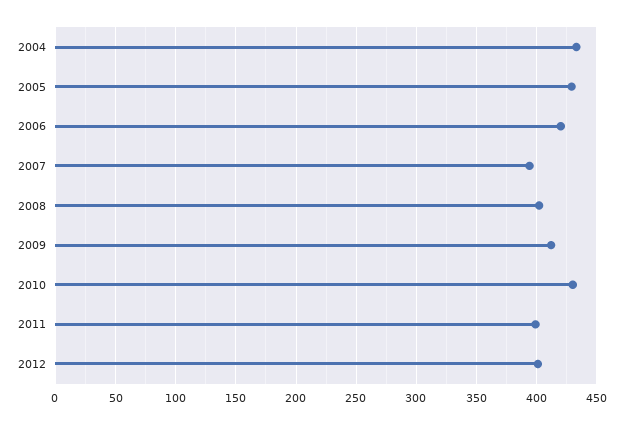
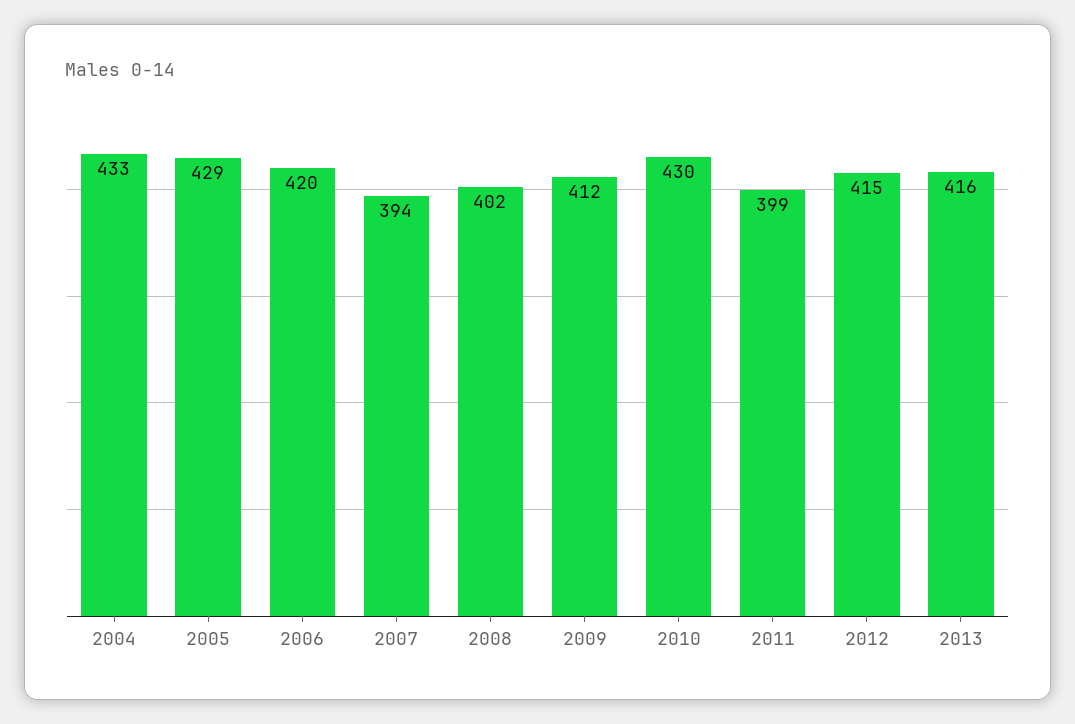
2012: 400 -> 415
2013: none -> 416

